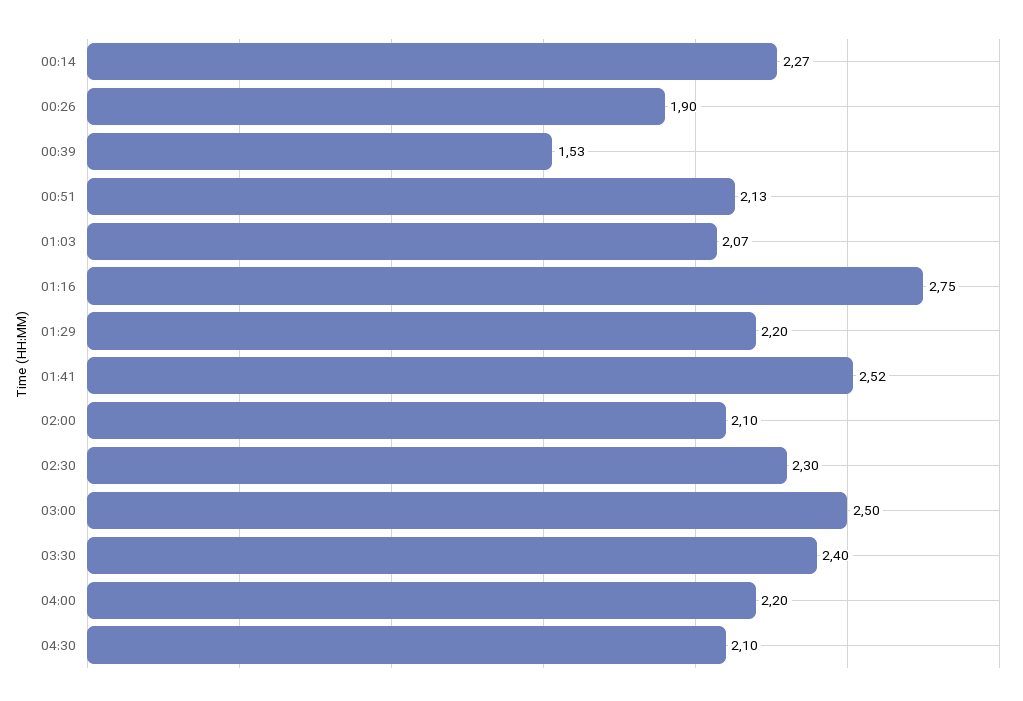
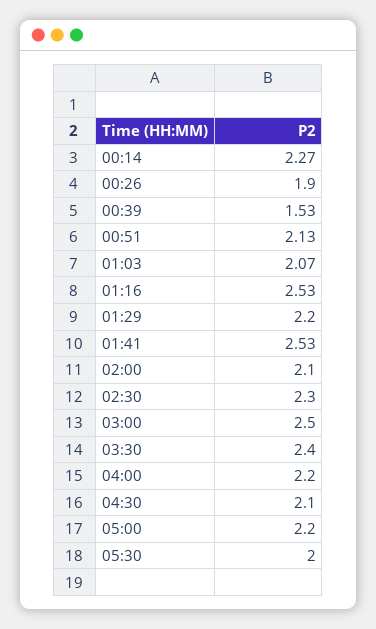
01:16: 2.75 -> 2.53
01:41: 2.52 -> 2.53
05:00: none -> 2.2
05:30: none -> 2

